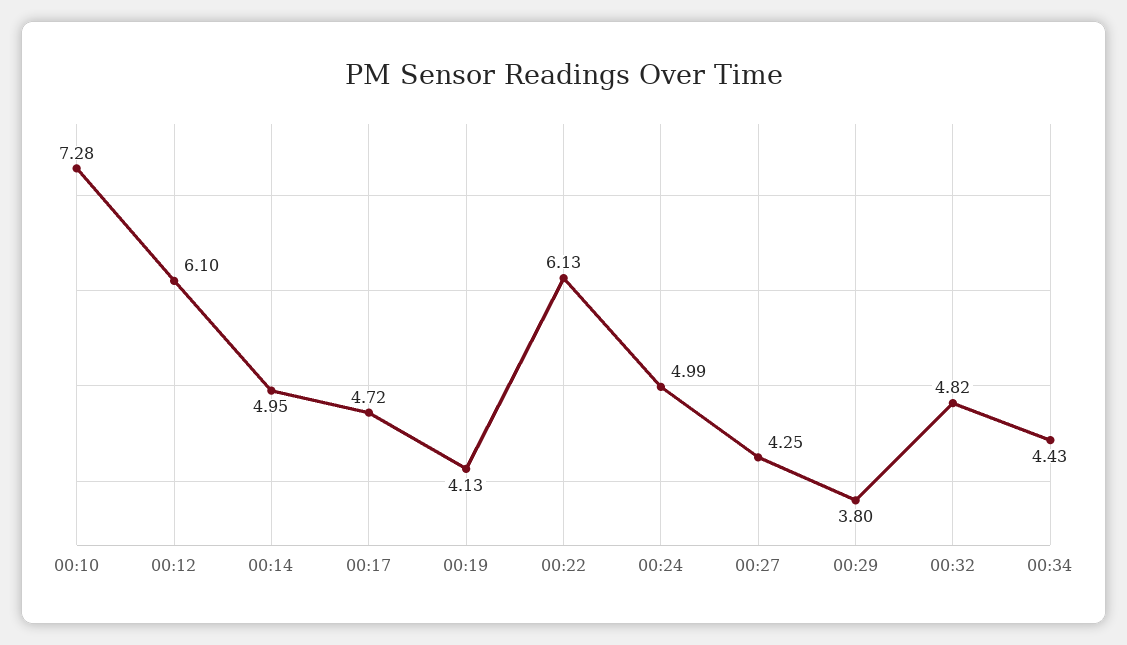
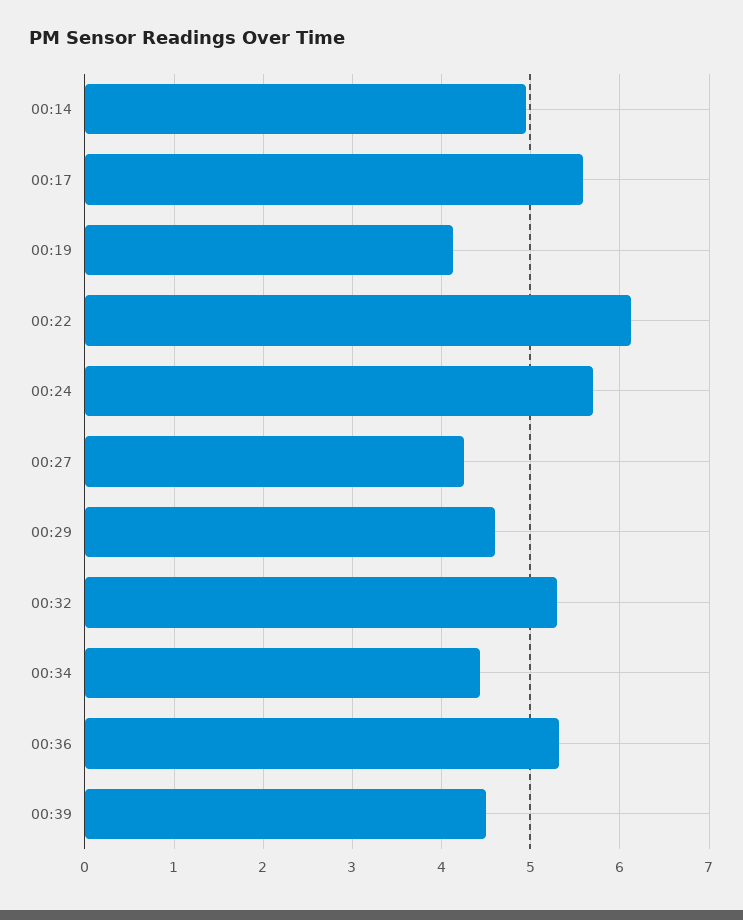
00:10: 7.28 -> none
00:12: 6.1 -> none
00:17: 4.72 -> 5.6
00:24: 4.99 -> 5.7
00:29: 3.8 -> 4.6
00:32: 4.82 -> 5.3
00:36: none -> 5.3
00:39: none -> 4.5

